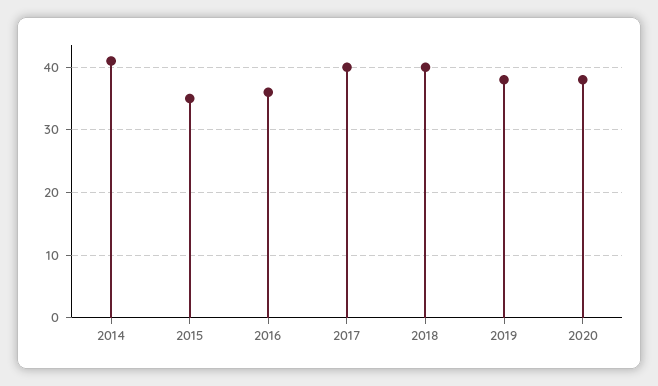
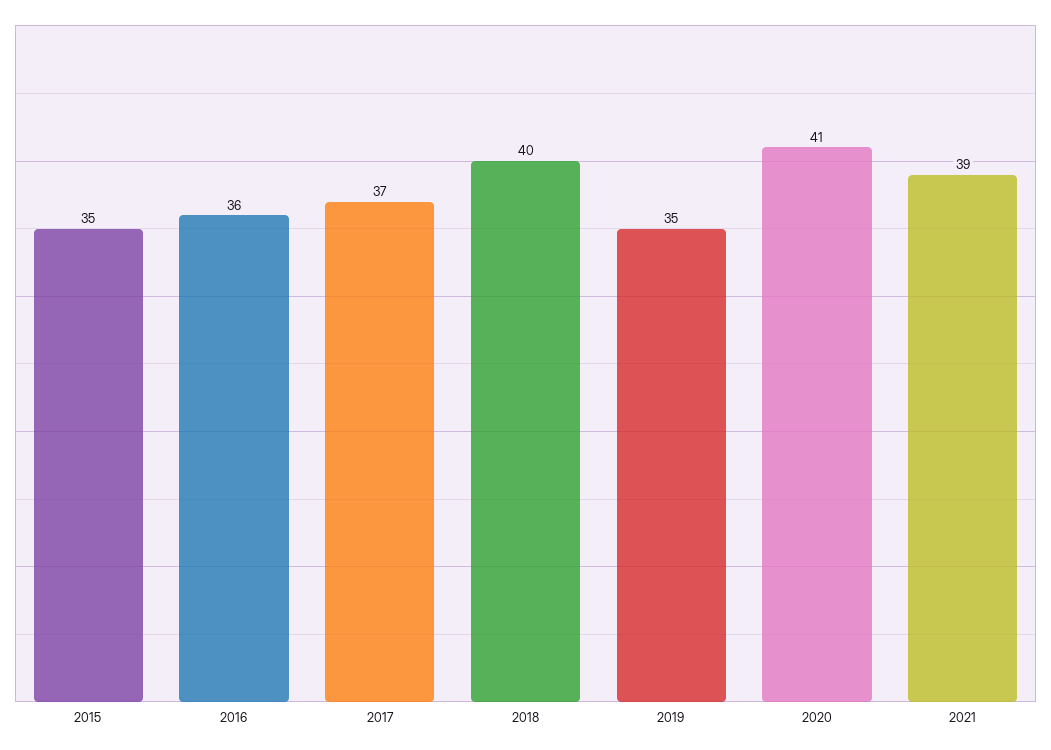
2014: 41 -> none
2017: 40 -> 37
2019: 38 -> 35
2020: 38 -> 41
2021: none -> 39

